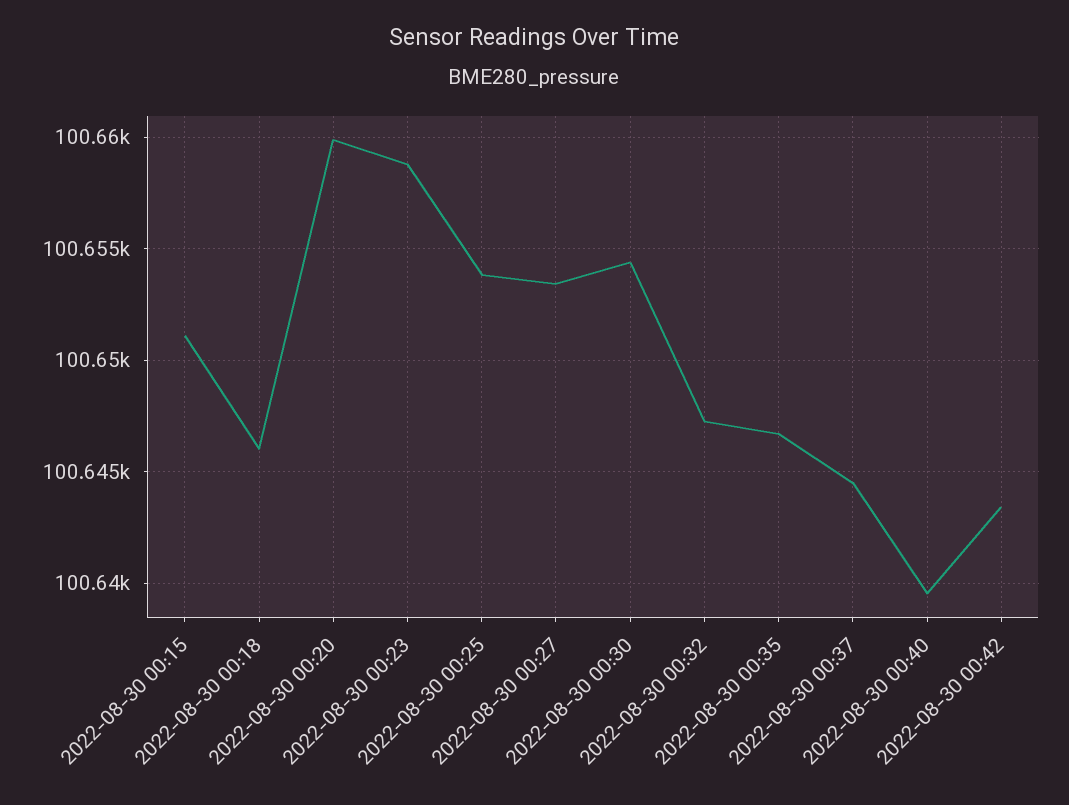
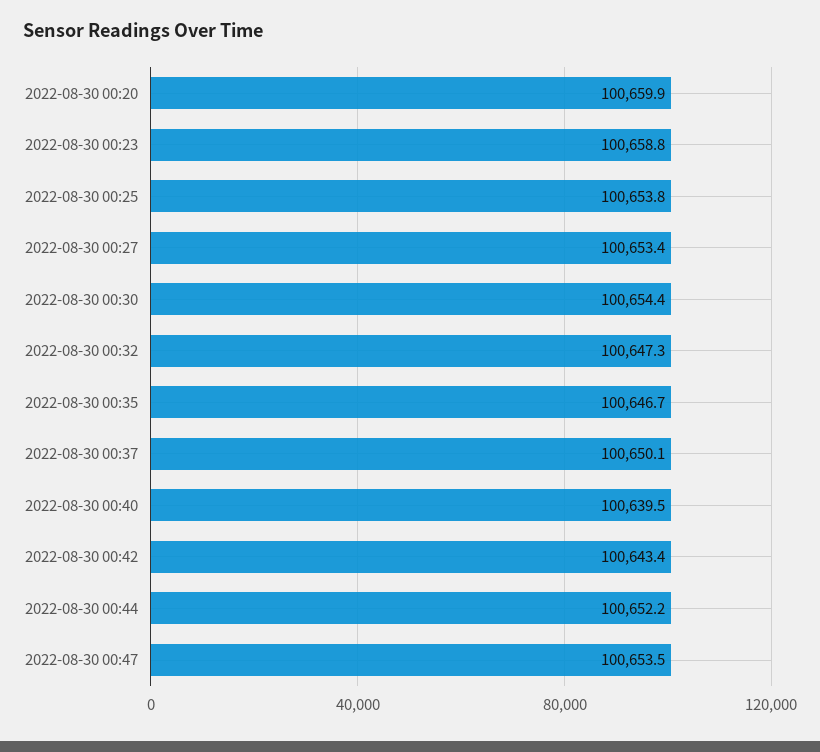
2022-08-30 00:15: 100651 -> none
2022-08-30 00:18: 100646 -> none
2022-08-30 00:37: 100644.5 -> 100650.1
2022-08-30 00:44: none -> 100652.2
2022-08-30 00:47: none -> 100653.5

